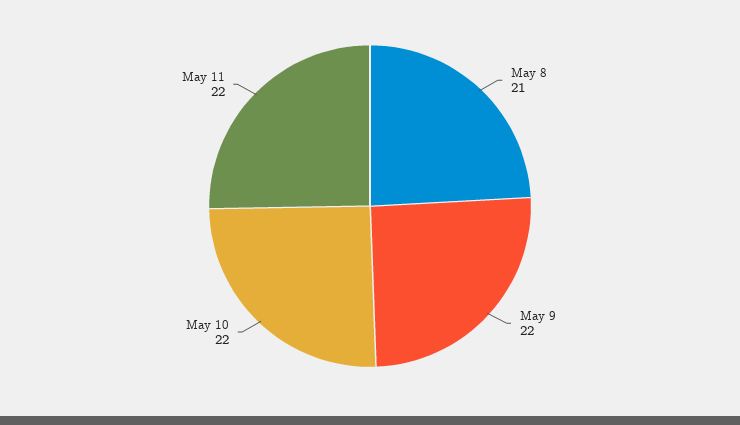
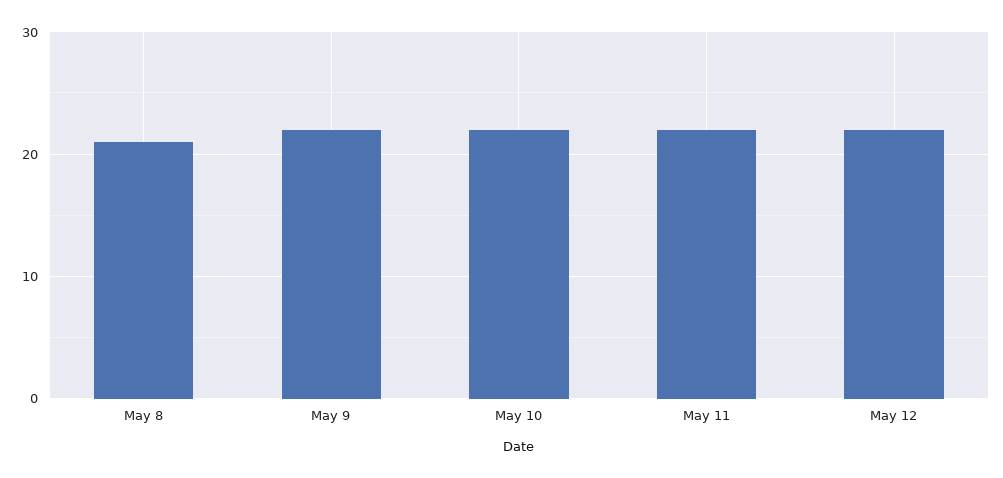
May 12: none -> 22

